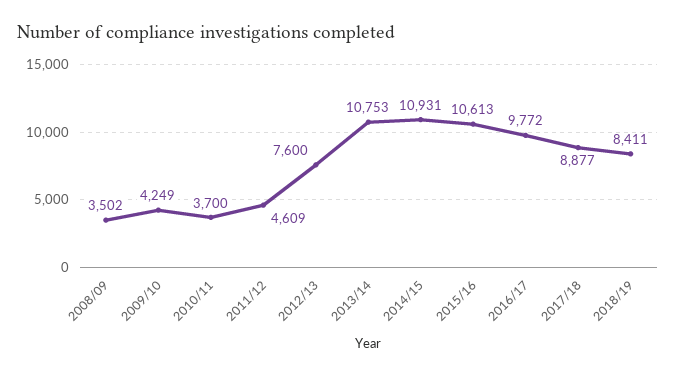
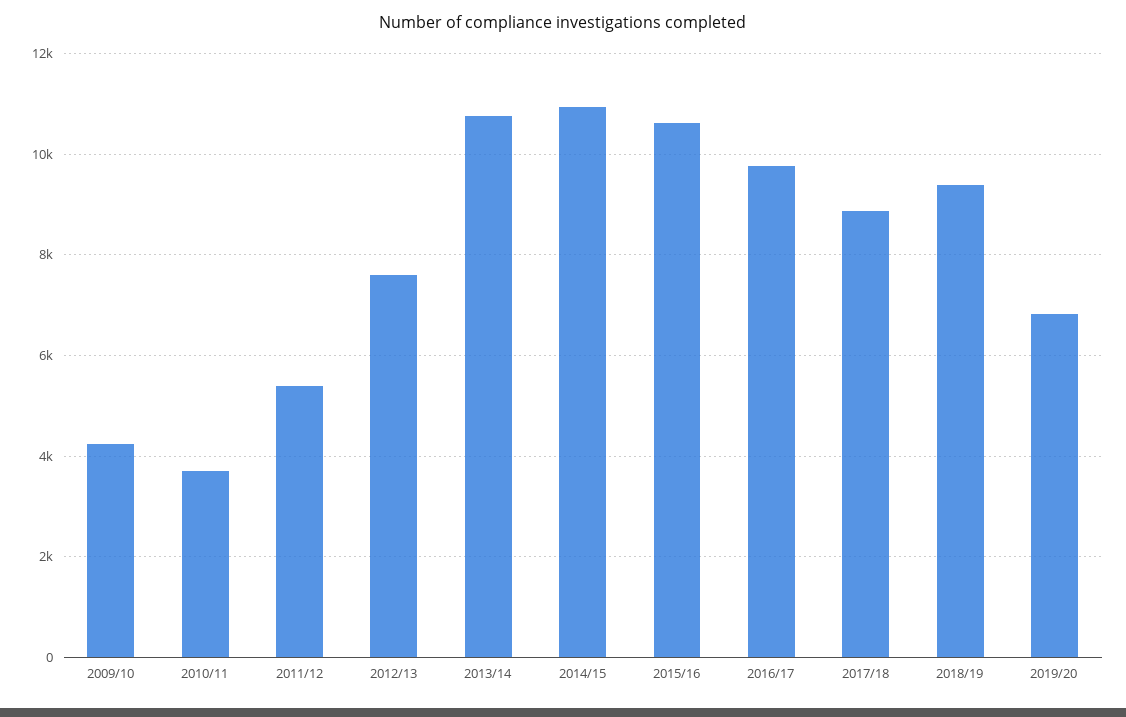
2008/09: 3502 -> none
2011/12: 4609 -> 5400
2018/19: 8411 -> 9400
2019/20: none -> 6800

